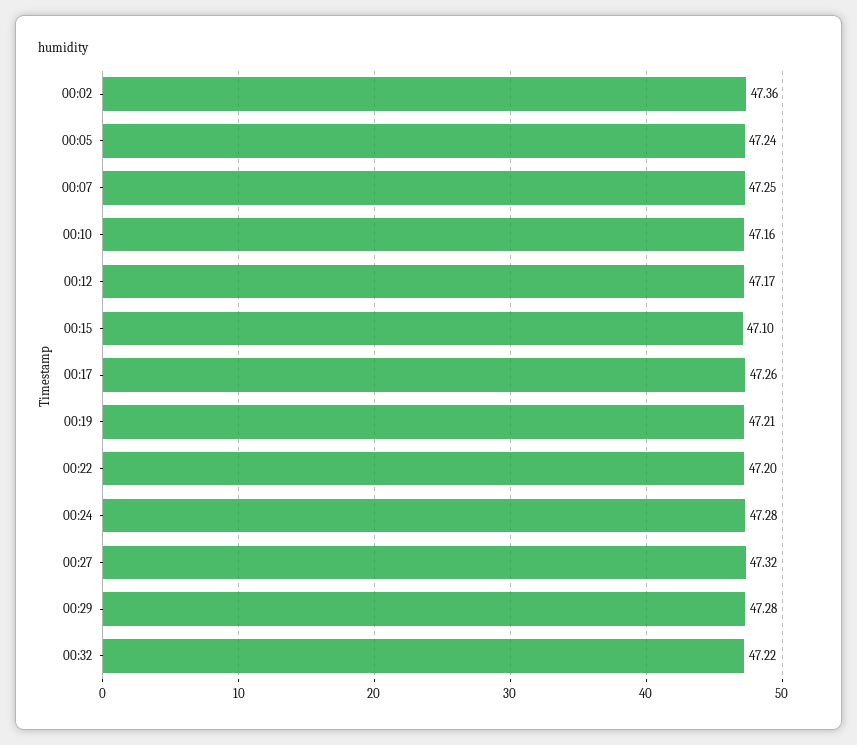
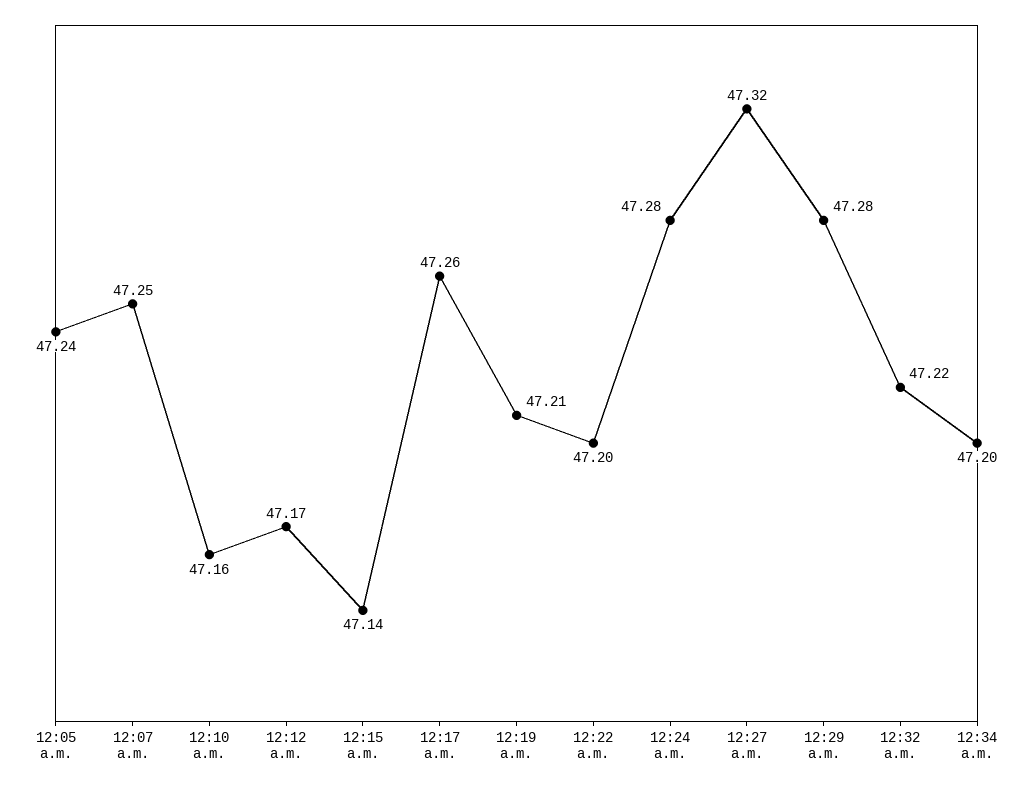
00:02: 47.36 -> none
00:15: 47.1 -> 47.14
12:34 a.m.: none -> 47.2

